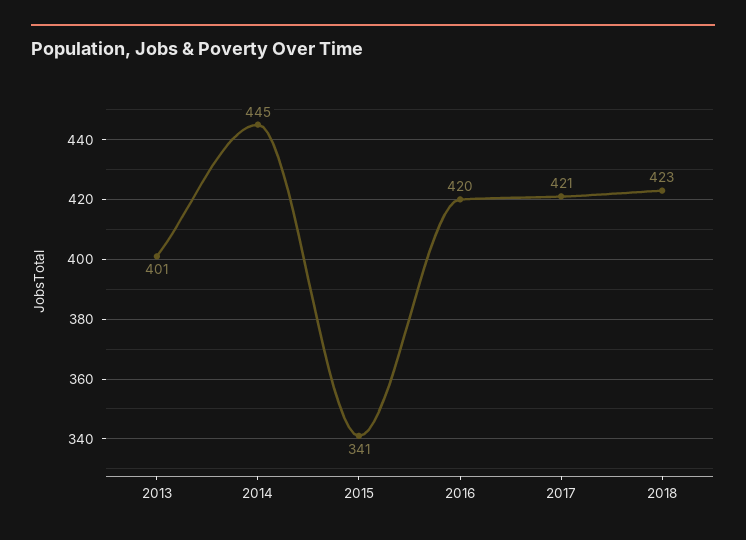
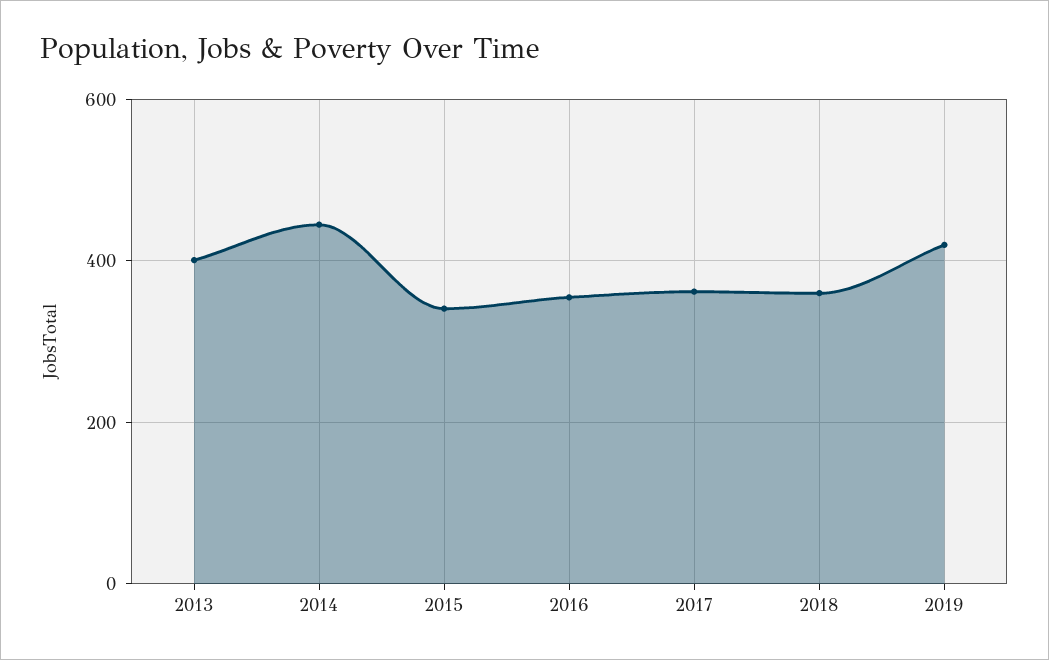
2016: 420 -> 360
2017: 421 -> 360
2018: 423 -> 360
2019: none -> 420

